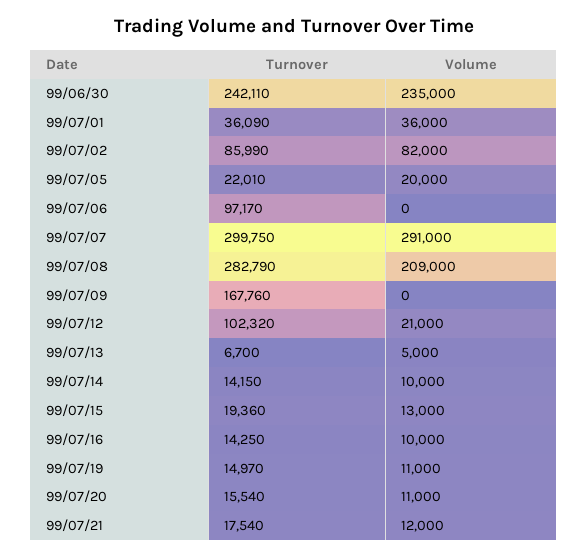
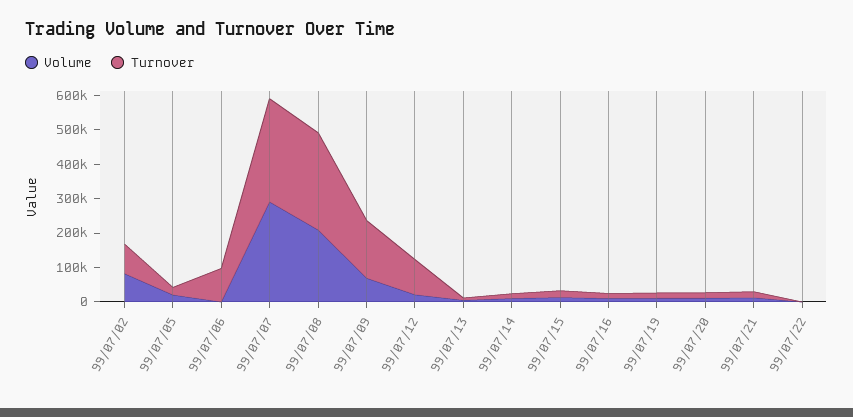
Turnover, 99/06/30: 242110 -> none
Volume, 99/06/30: 235000 -> none
Turnover, 99/07/01: 36090 -> none
Volume, 99/07/01: 36000 -> none
Volume, 99/07/09: 0 -> 75000
Volume, 99/07/22: none -> 0
Turnover, 99/07/22: none -> 0

